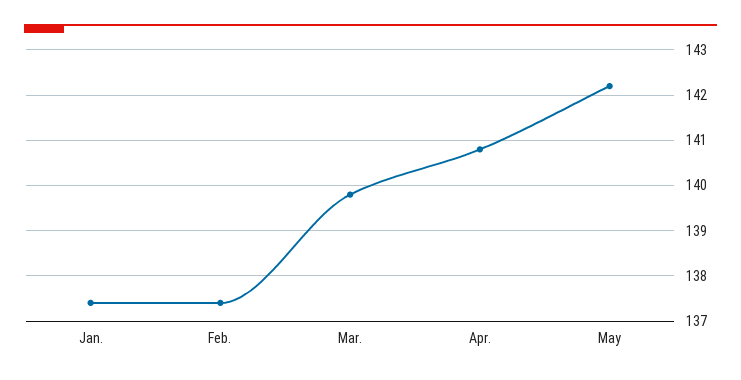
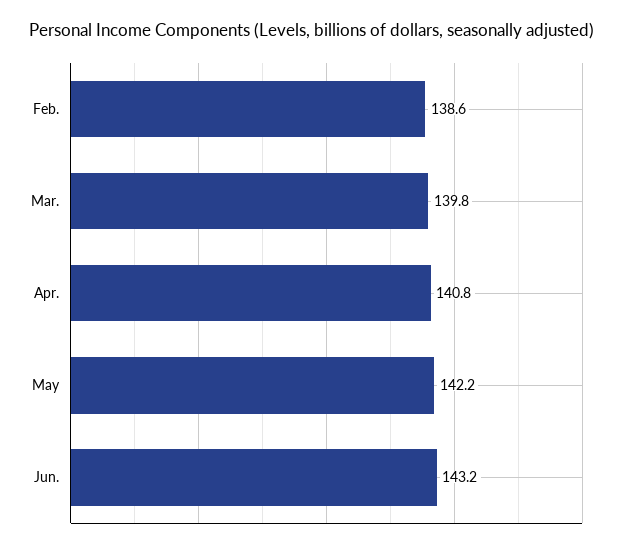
Jan.: 137.5 -> none
Feb.: 137.5 -> 138.6
Jun.: none -> 143.2

